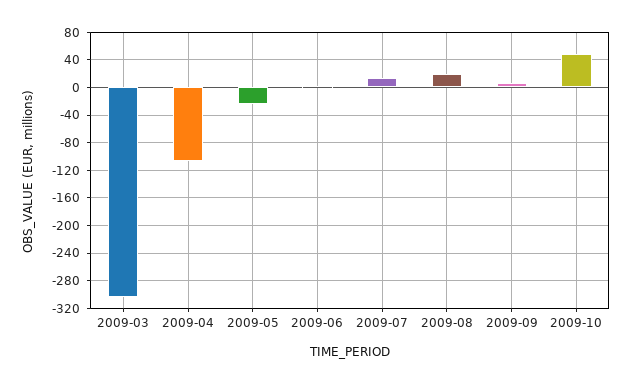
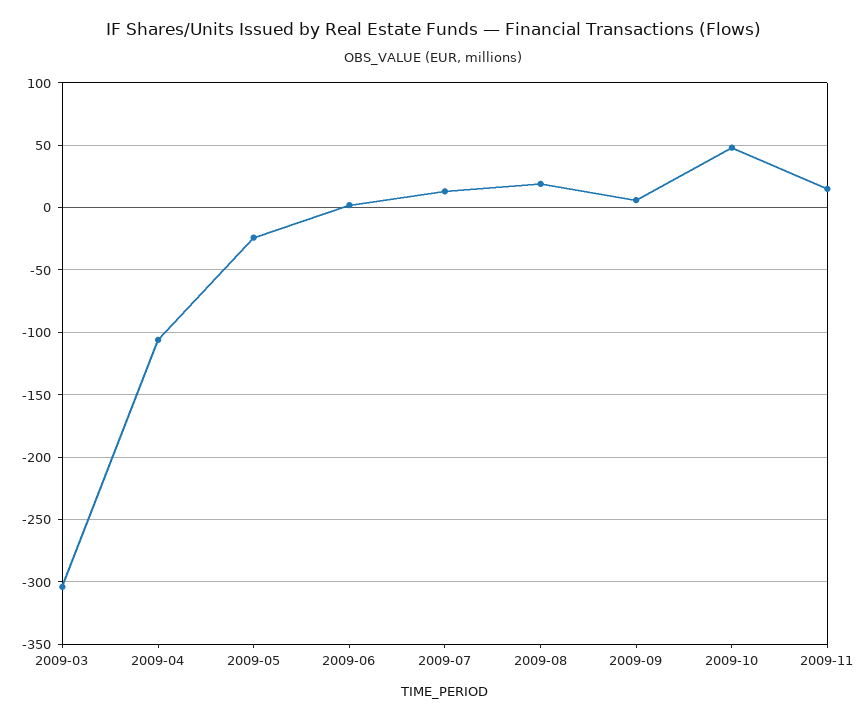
2009-11: none -> 15

